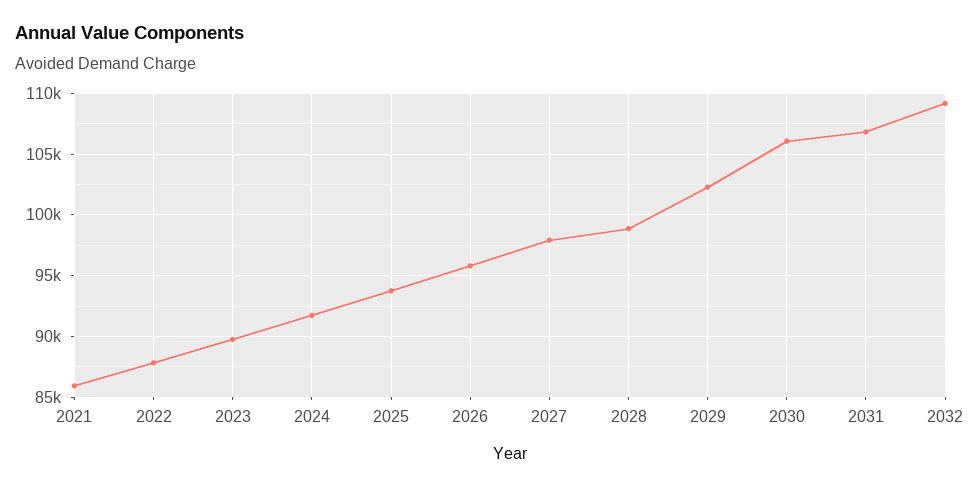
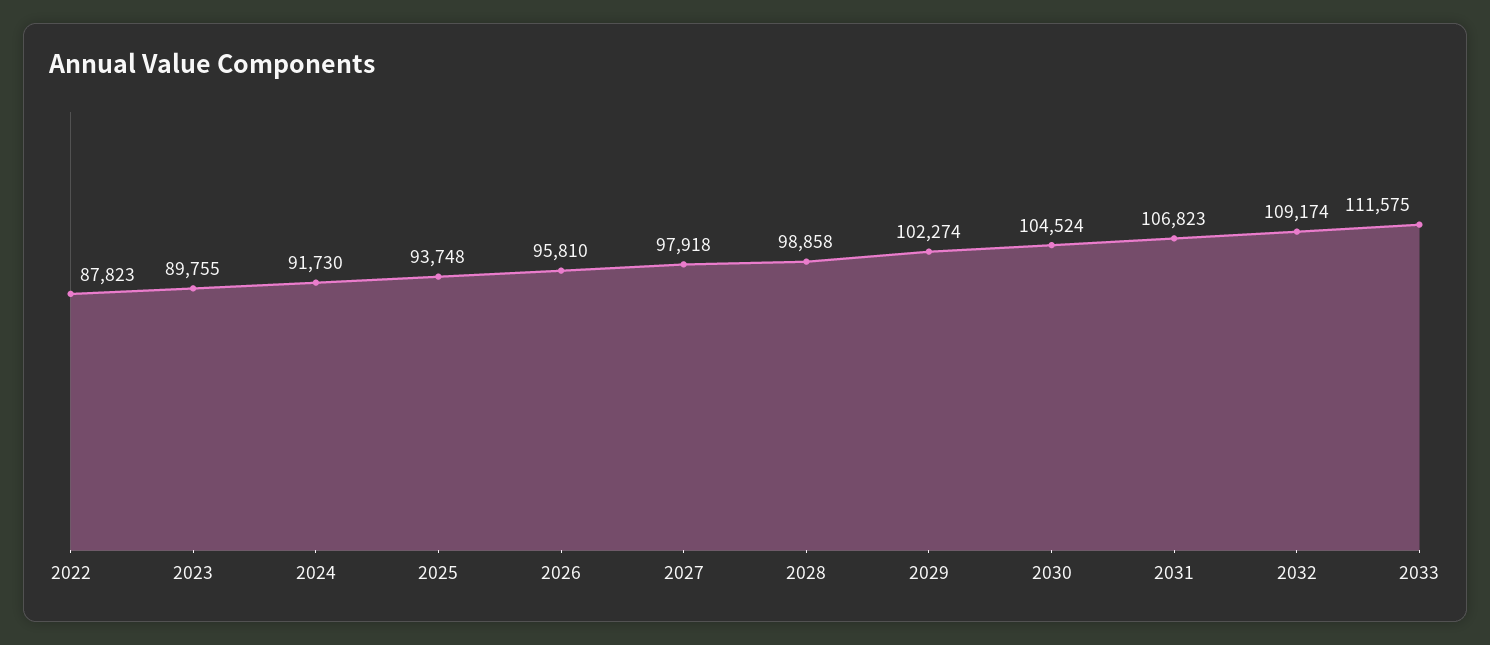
2021: 86000 -> none
2030: 106000 -> 104524
2033: none -> 111575

